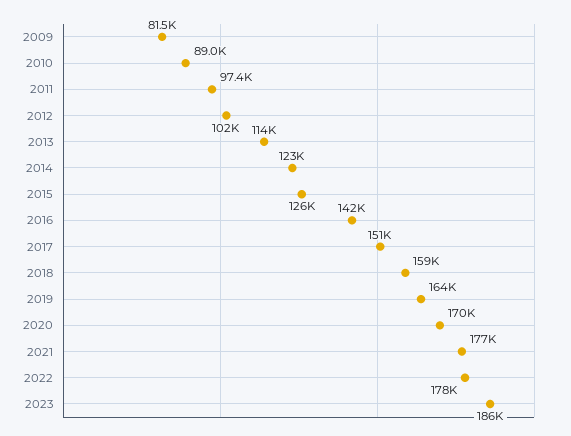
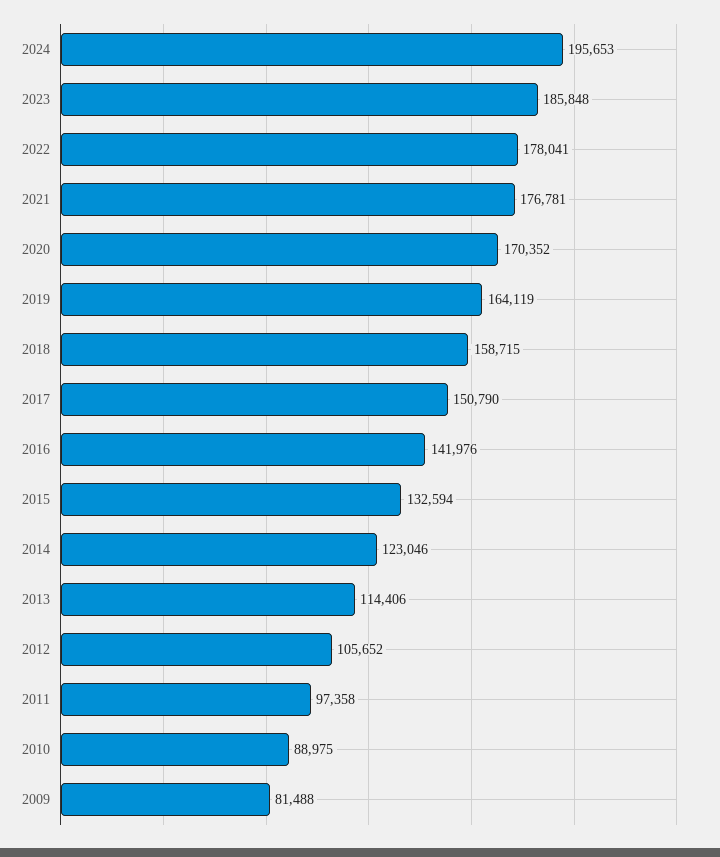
2012: 102000 -> 105652
2015: 126000 -> 132594
2024: none -> 195653

